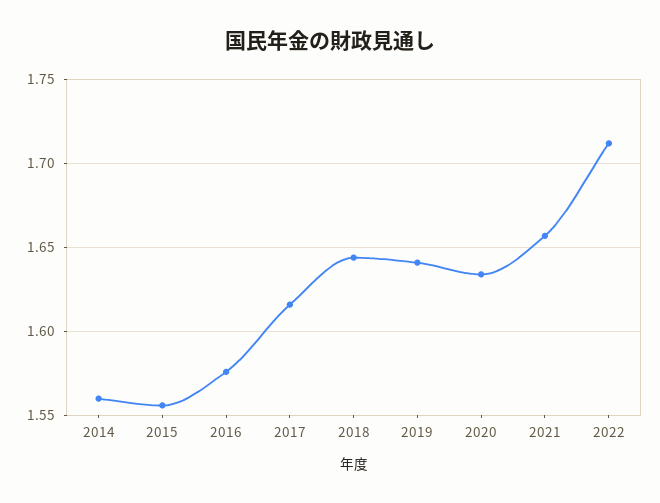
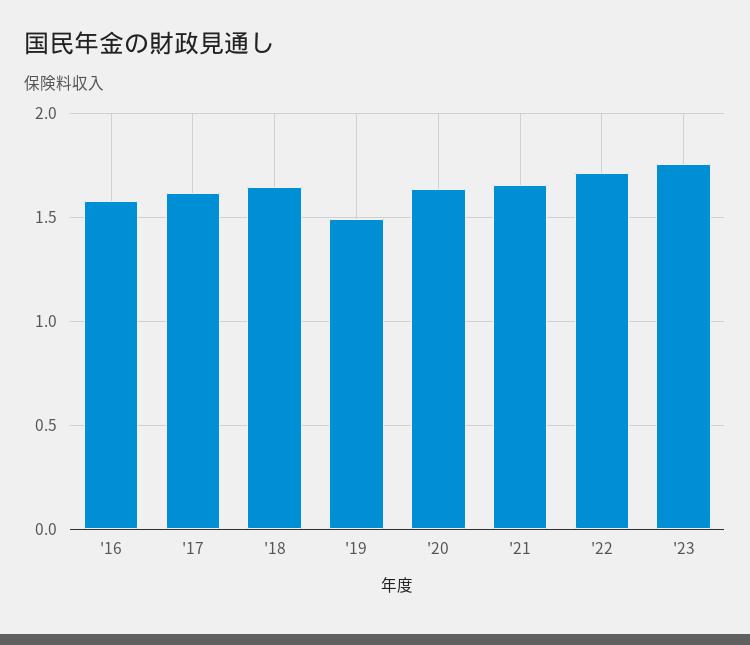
2014: 1.56 -> none
2015: 1.555 -> none
2019: 1.64 -> 1.5
'23: none -> 1.75

